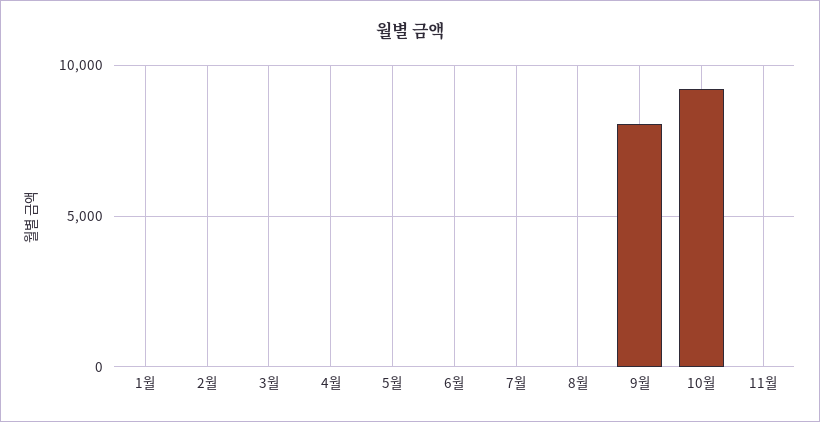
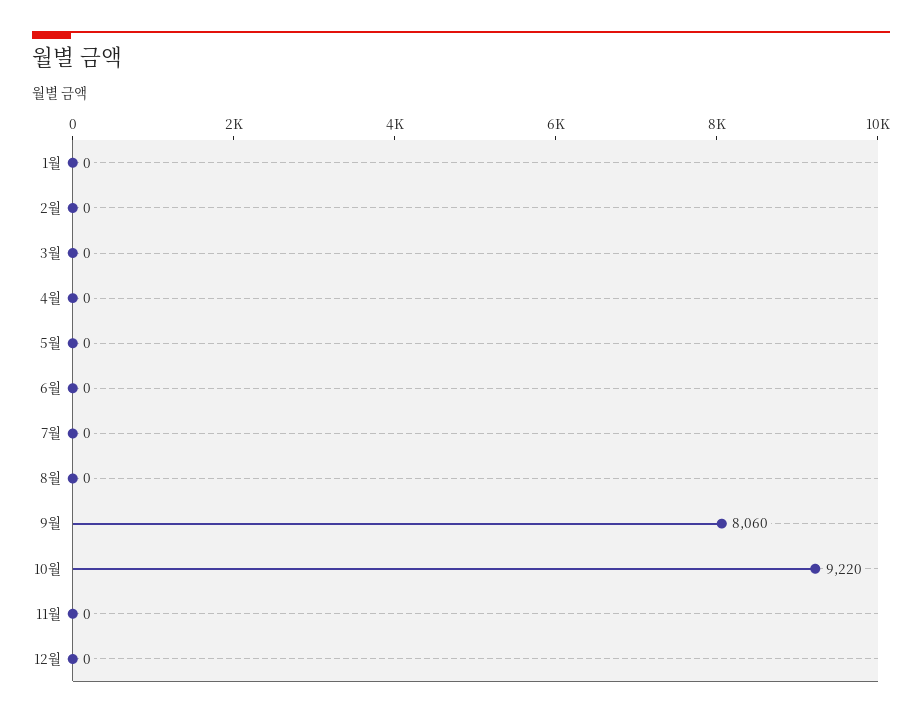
12월: none -> 0

